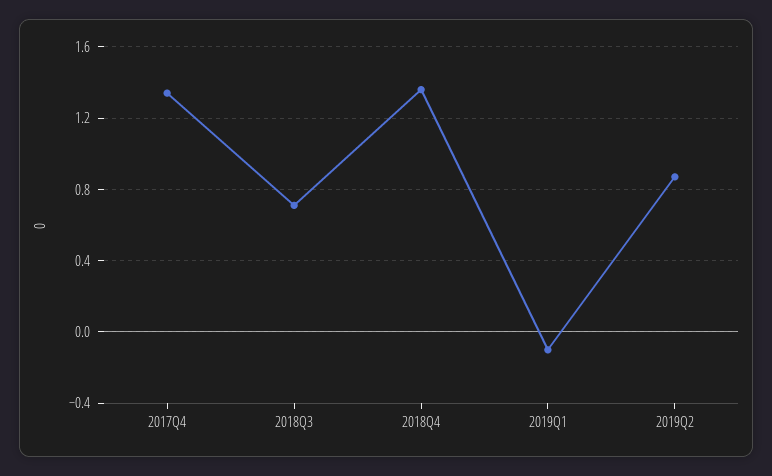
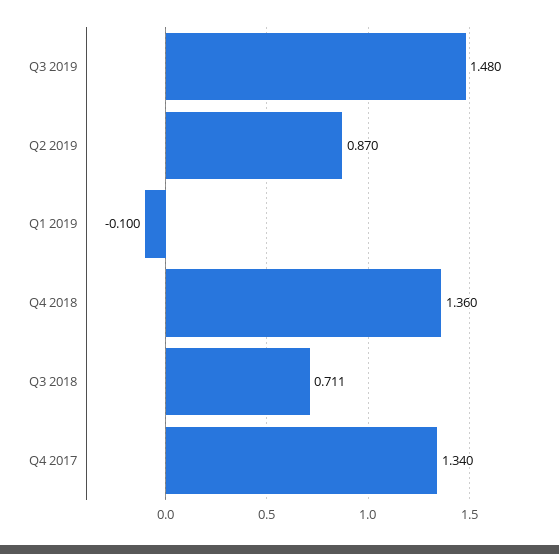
Q3 2019: none -> 1.48

